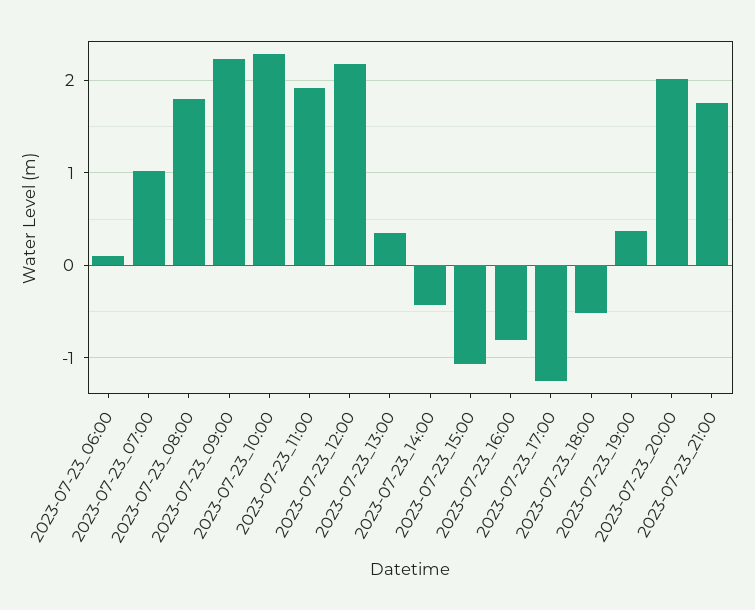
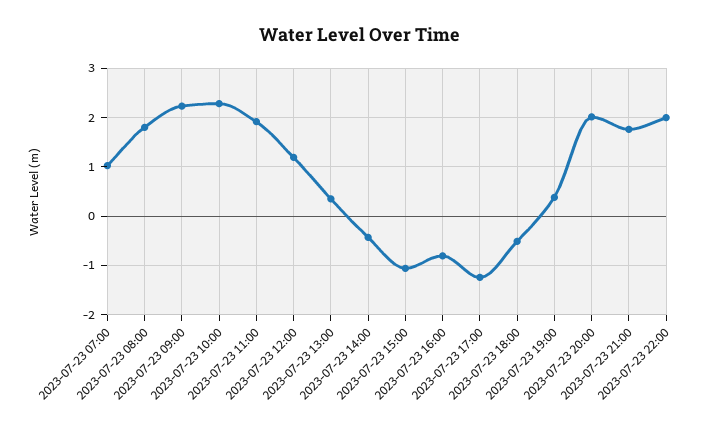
2023-07-23_06:00: 0.1 -> none
2023-07-23_12:00: 2.2 -> 1.2
2023-07-23 22:00: none -> 2

